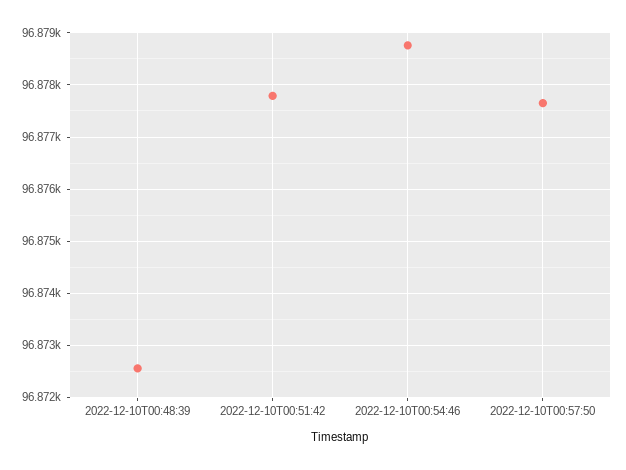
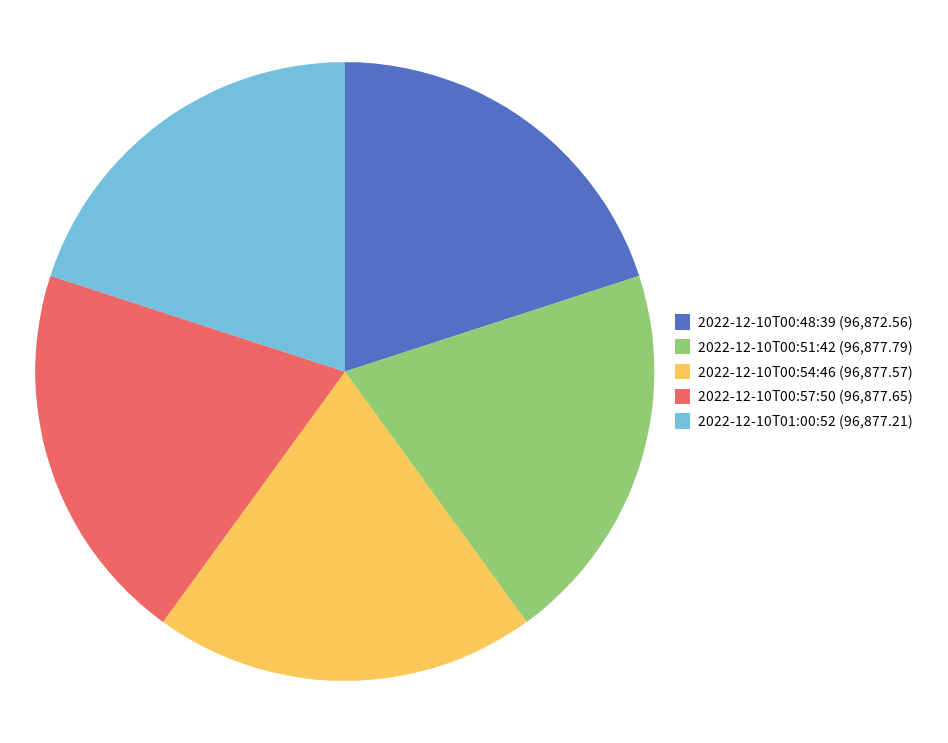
2022-12-10T00:54:46: 96878.8 -> 96877.57
2022-12-10T01:00:52: none -> 96877.21

